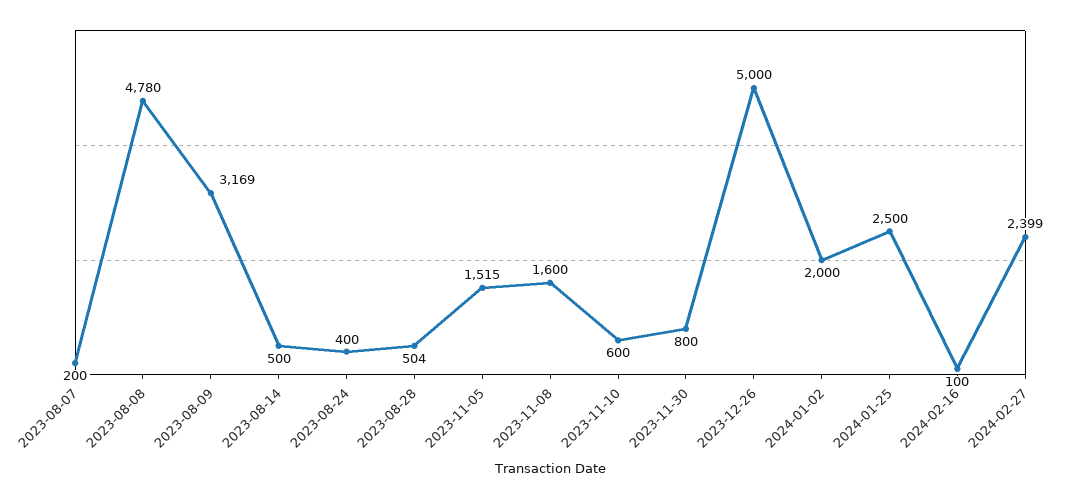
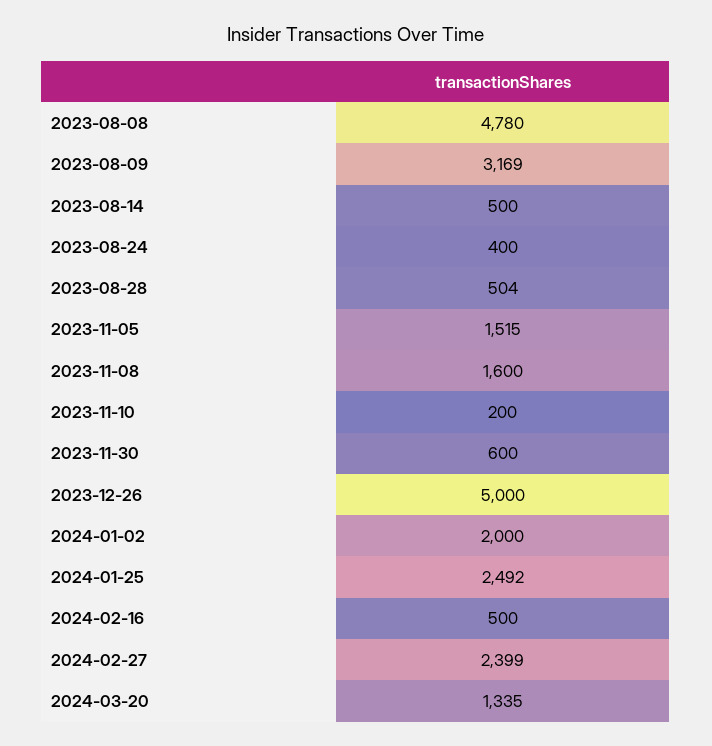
2023-08-07: 200 -> none
2023-11-10: 600 -> 200
2023-11-30: 800 -> 600
2024-01-25: 2500 -> 2492
2024-02-16: 100 -> 500
2024-03-20: none -> 1335

